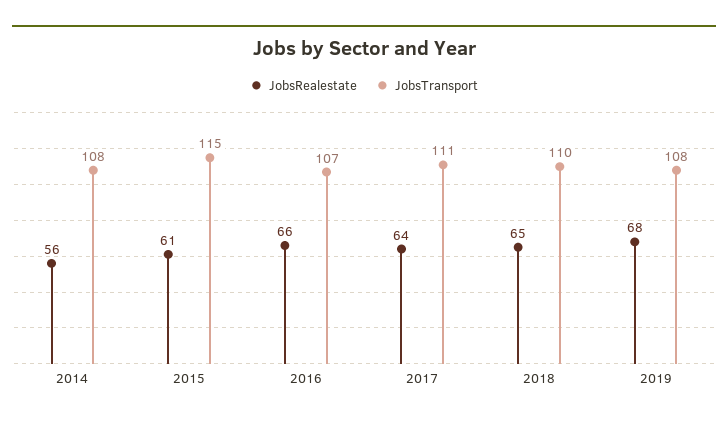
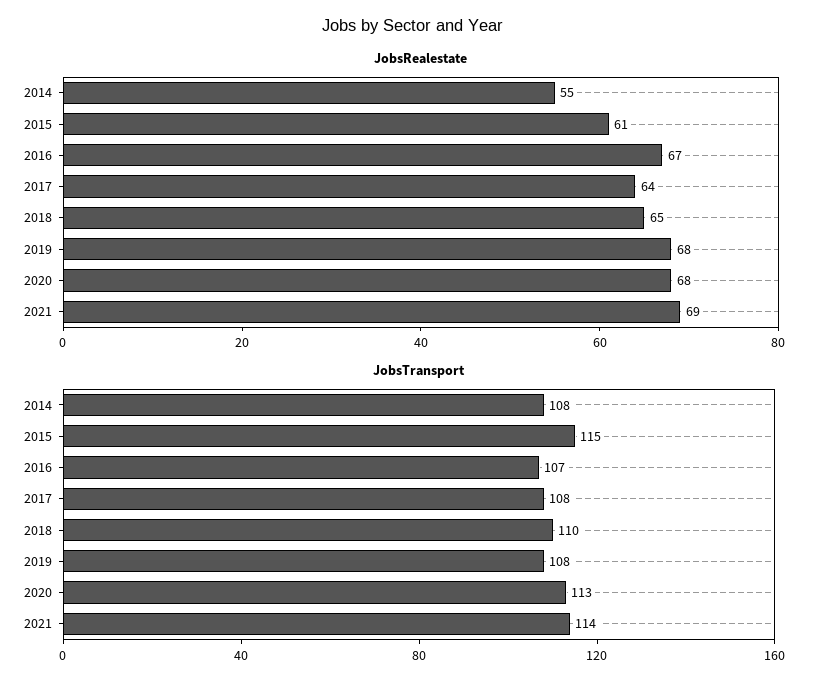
JobsRealestate, 2014: 56 -> 55
JobsRealestate, 2016: 66 -> 67
JobsTransport, 2017: 111 -> 108
JobsRealestate, 2020: none -> 68
JobsRealestate, 2021: none -> 69
JobsTransport, 2020: none -> 113
JobsTransport, 2021: none -> 114

